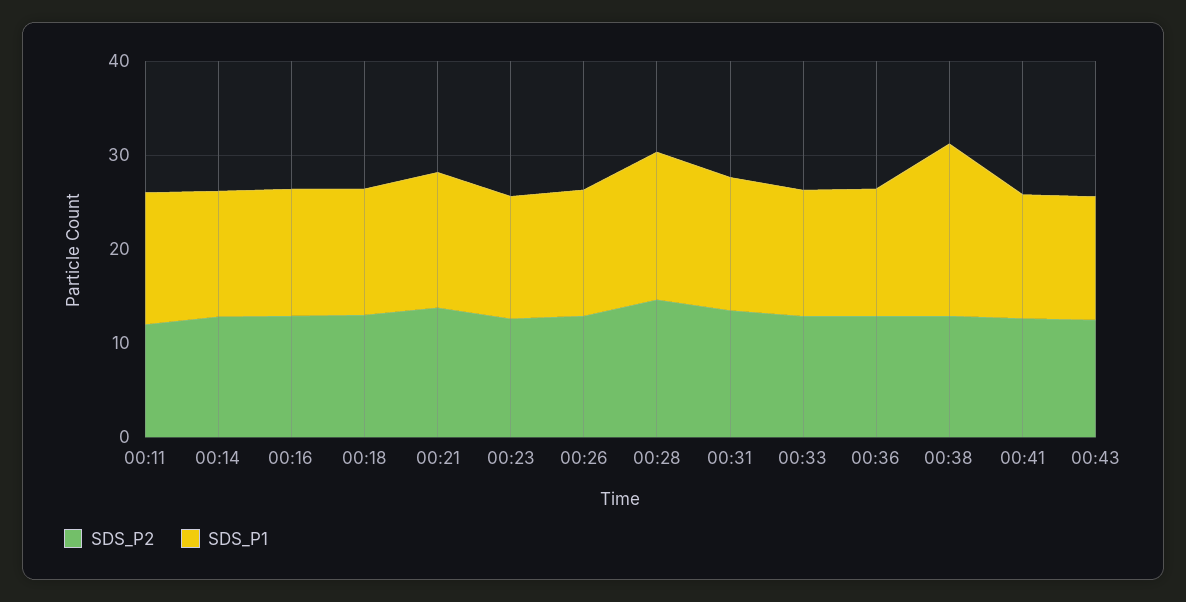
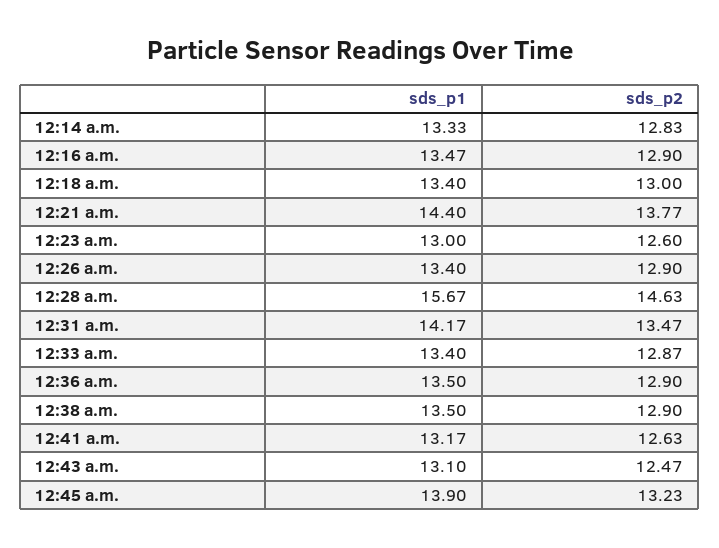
SDS_P2, 00:11: 12 -> none
SDS_P1, 00:11: 14 -> none
SDS_P1, 00:38: 18 -> 13.5
SDS_P1, 12:45 a.m.: none -> 13.9
SDS_P2, 12:45 a.m.: none -> 13.23

